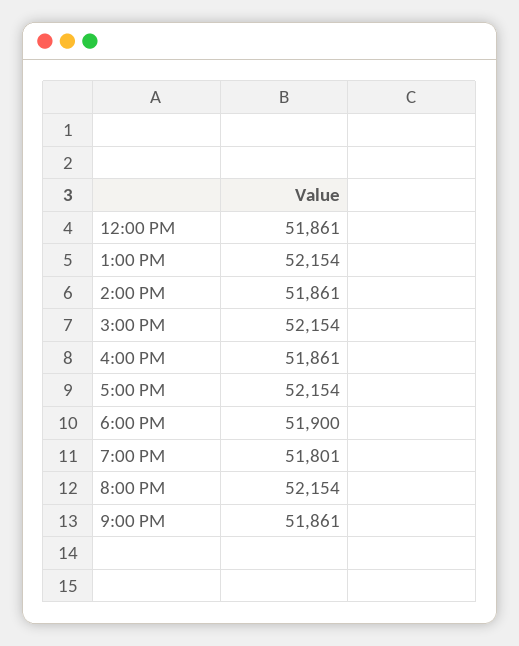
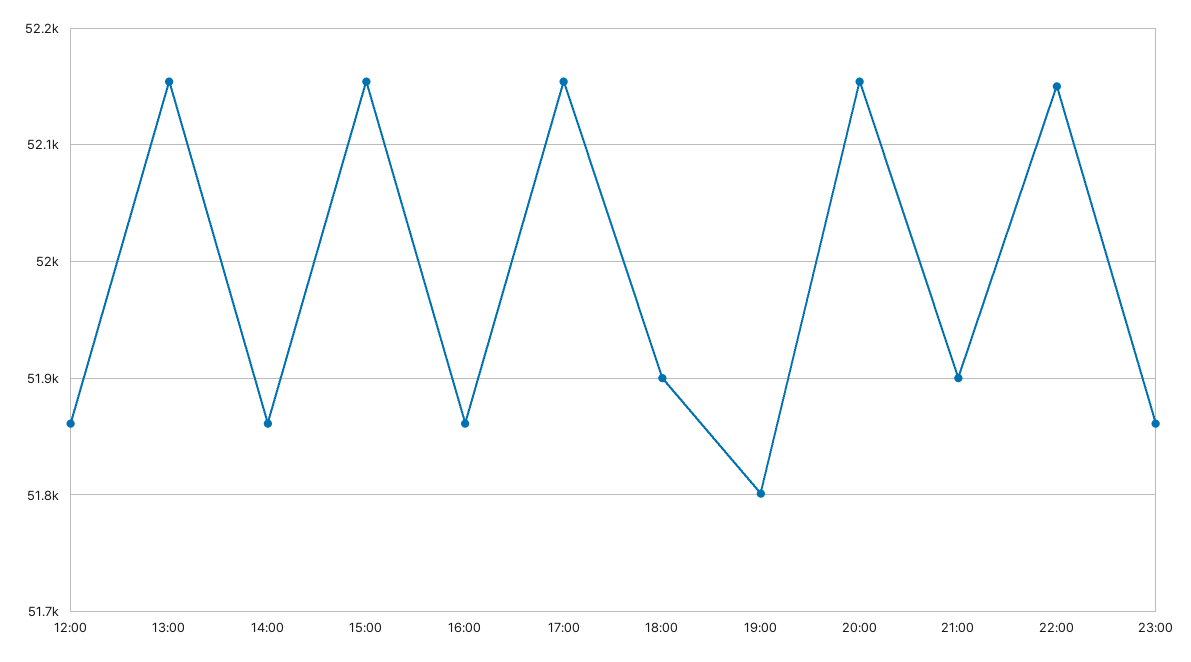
9:00 PM: 51861 -> 51900
22:00: none -> 52150
23:00: none -> 51860

